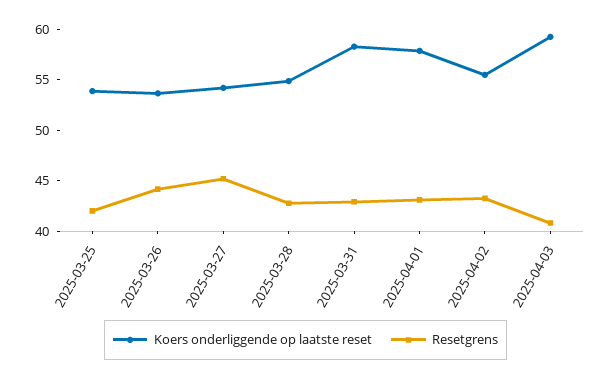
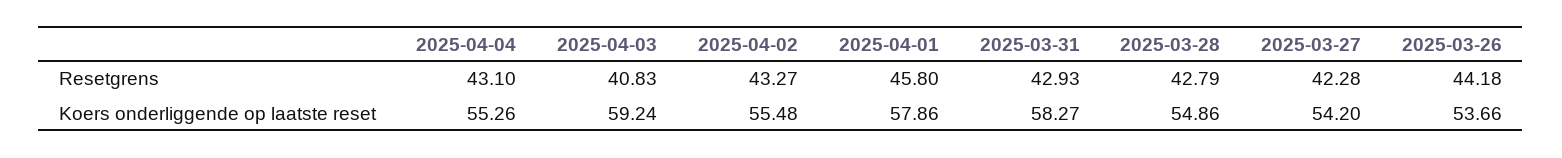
Koers onderliggende op laatste reset, 2025-03-25: 54 -> none
Resetgrens, 2025-03-25: 42 -> none
Resetgrens, 2025-03-27: 45 -> 42.28
Resetgrens, 2025-04-01: 43 -> 45.8
Resetgrens, 2025-04-04: none -> 43.1
Koers onderliggende op laatste reset, 2025-04-04: none -> 55.26

